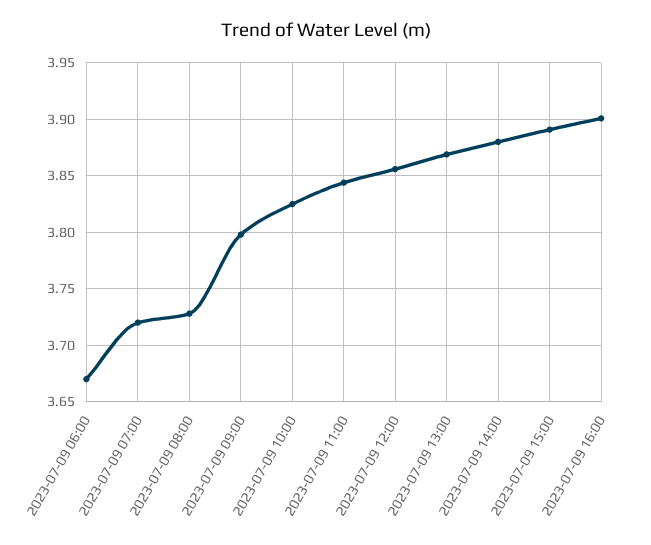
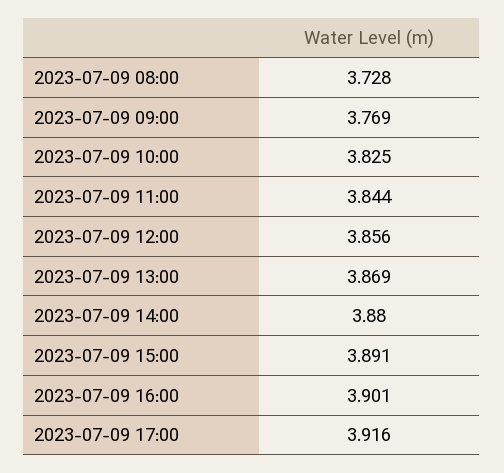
2023-07-09 06:00: 3.67 -> none
2023-07-09 07:00: 3.72 -> none
2023-07-09 09:00: 3.8 -> 3.769
2023-07-09 17:00: none -> 3.916

